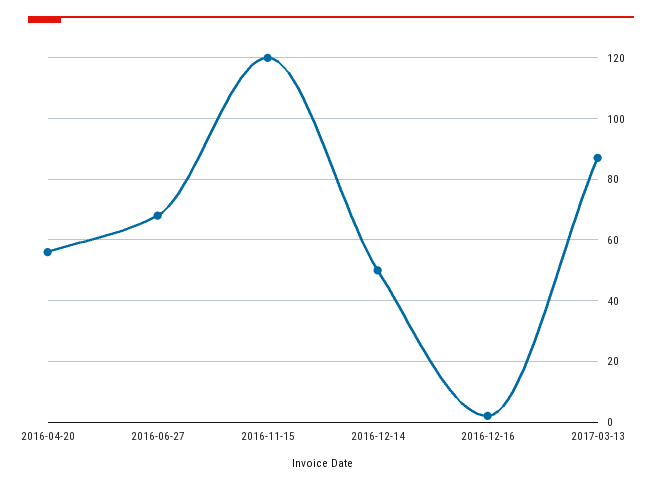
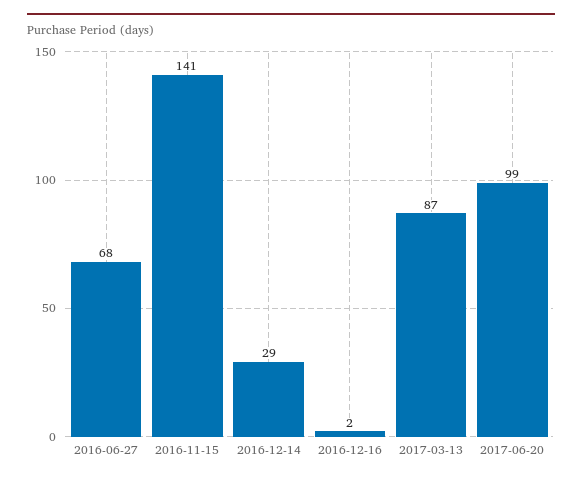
2016-04-20: 55 -> none
2016-11-15: 120 -> 141
2016-12-14: 50 -> 29
2017-06-20: none -> 99

